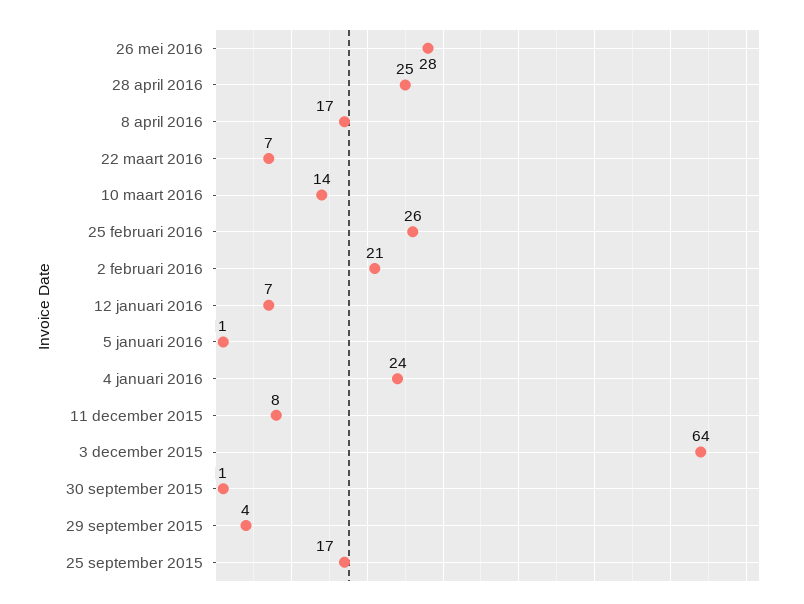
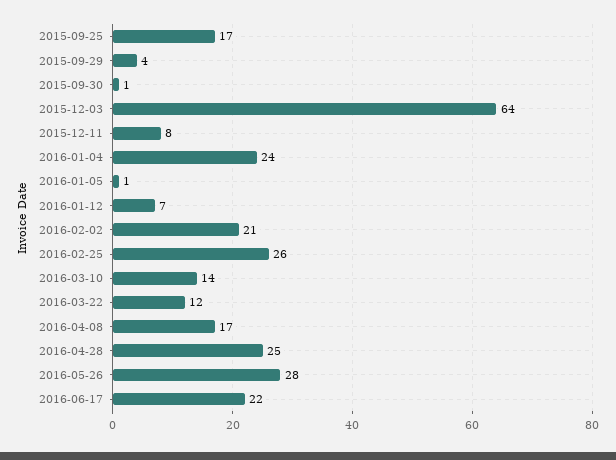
22 maart 2016: 7 -> 12
2016-06-17: none -> 22

